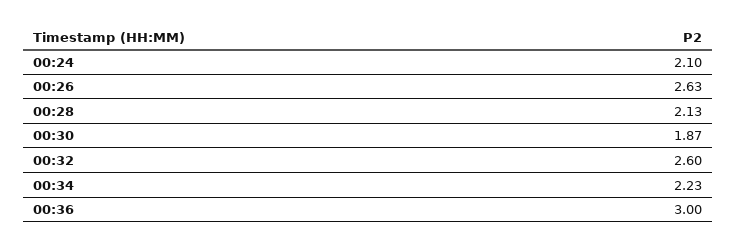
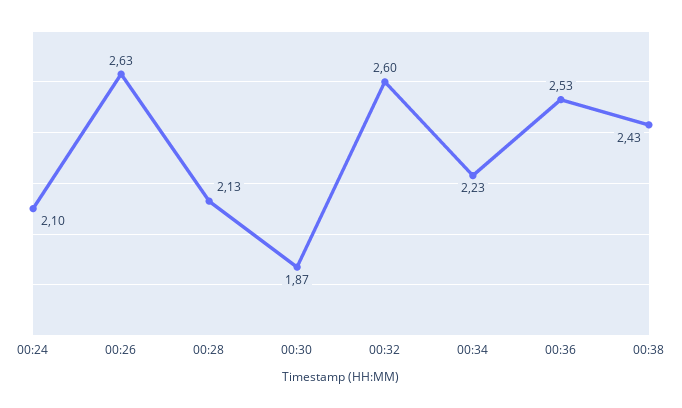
00:36: 3 -> 2.53
00:38: none -> 2.43

